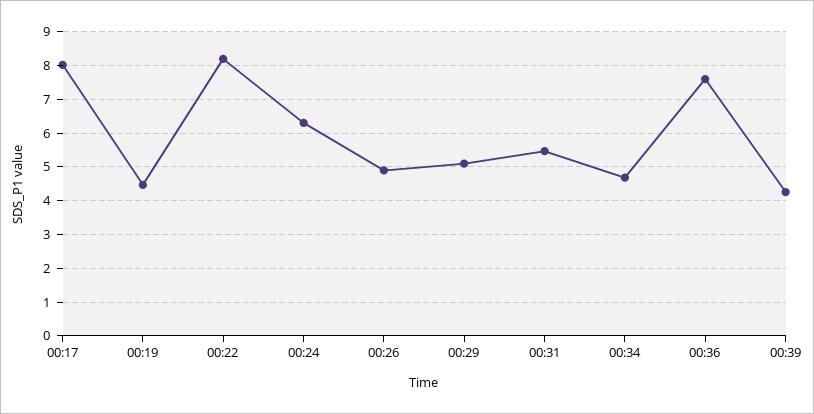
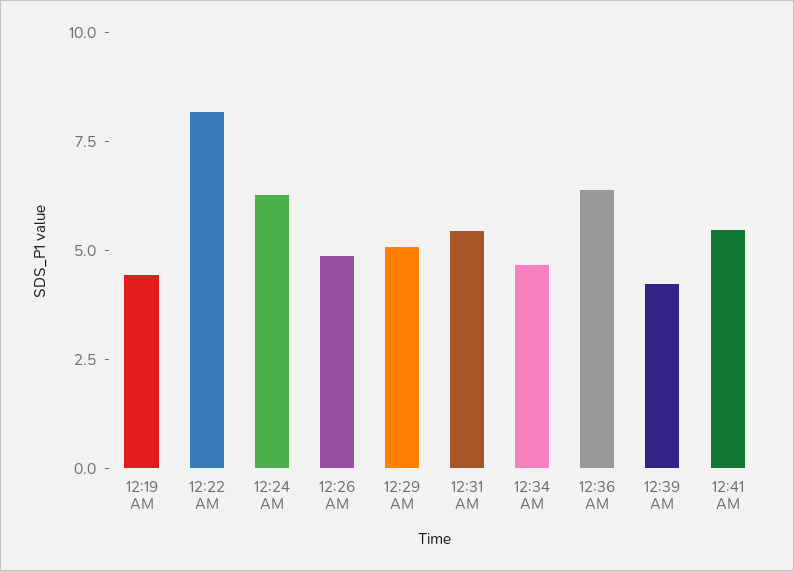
00:17: 8 -> none
00:36: 7.6 -> 6.5
12:41 AM: none -> 5.5

